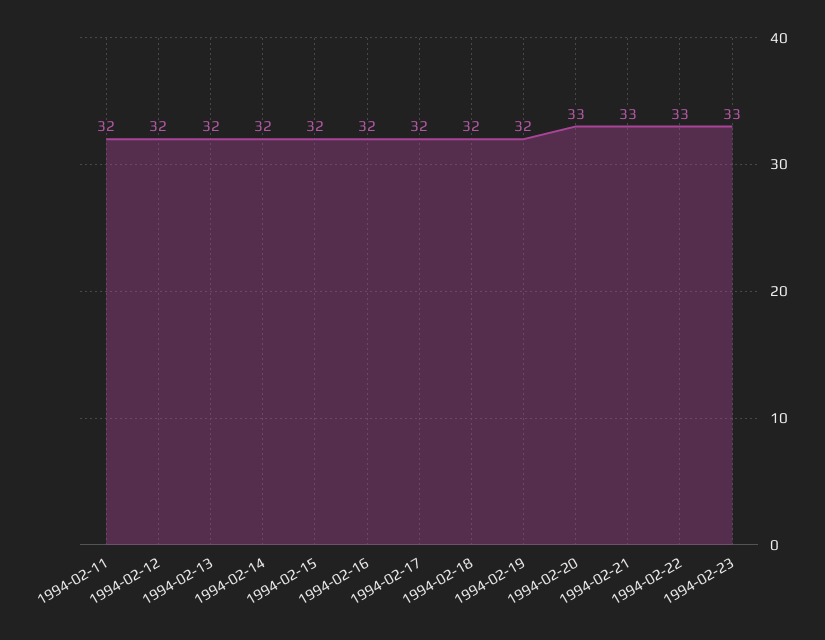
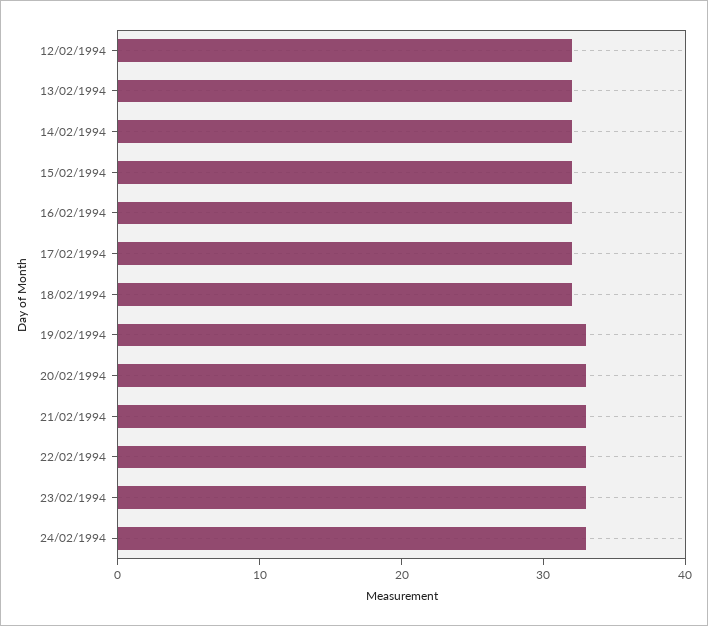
1994-02-11: 32 -> none
1994-02-19: 32 -> 33
24/02/1994: none -> 33

